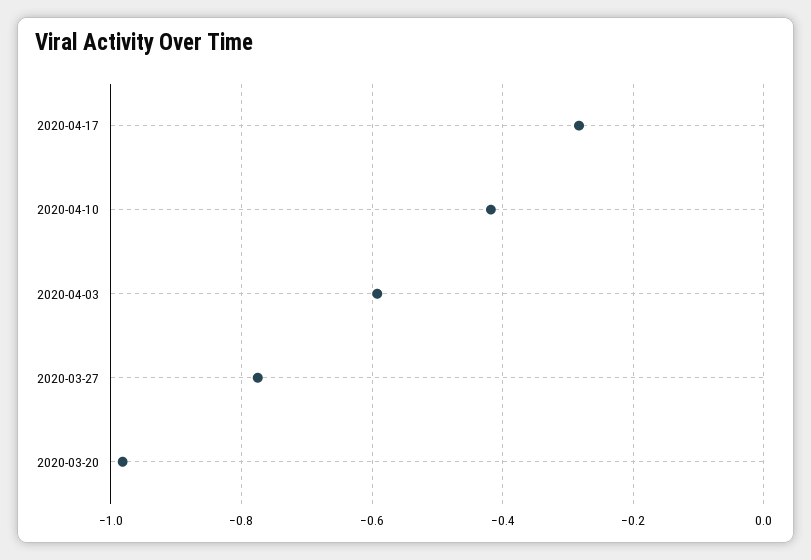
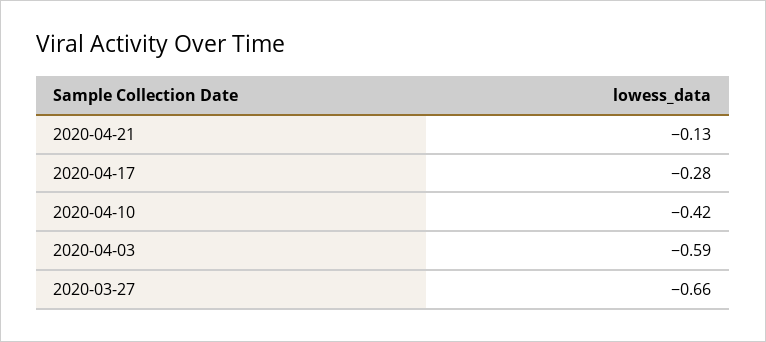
2020-03-27: -0.78 -> -0.66
2020-03-20: -0.98 -> none
2020-04-21: none -> -0.13

